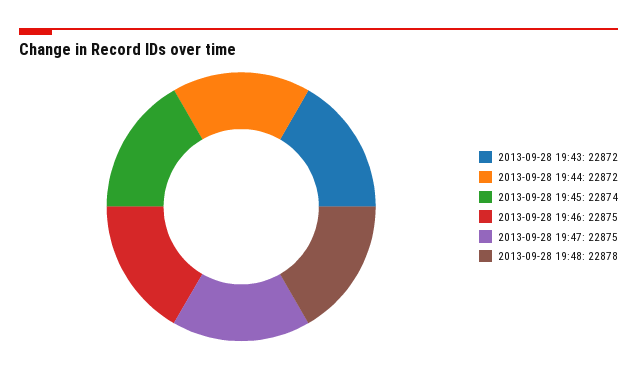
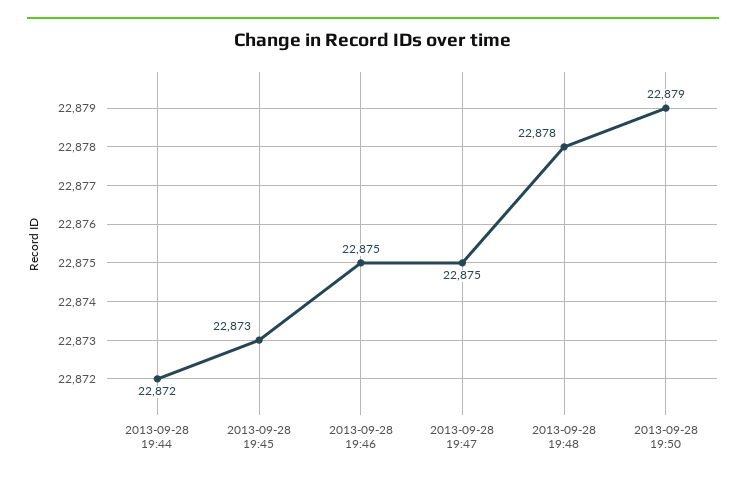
2013-09-28 19:43: 22872 -> none
2013-09-28 19:45: 22874 -> 22873
2013-09-28 19:50: none -> 22879

